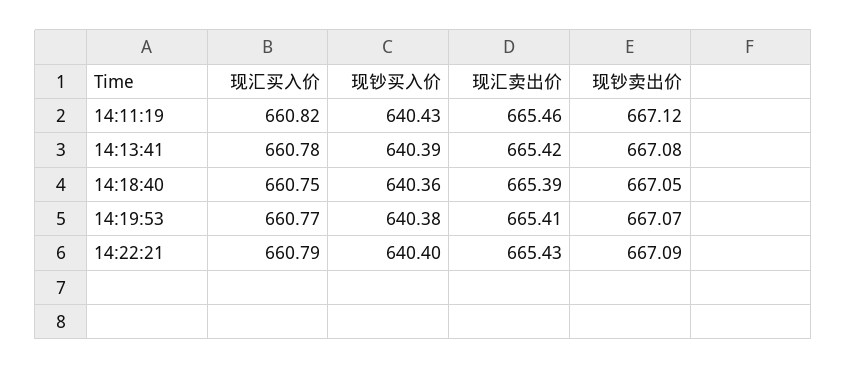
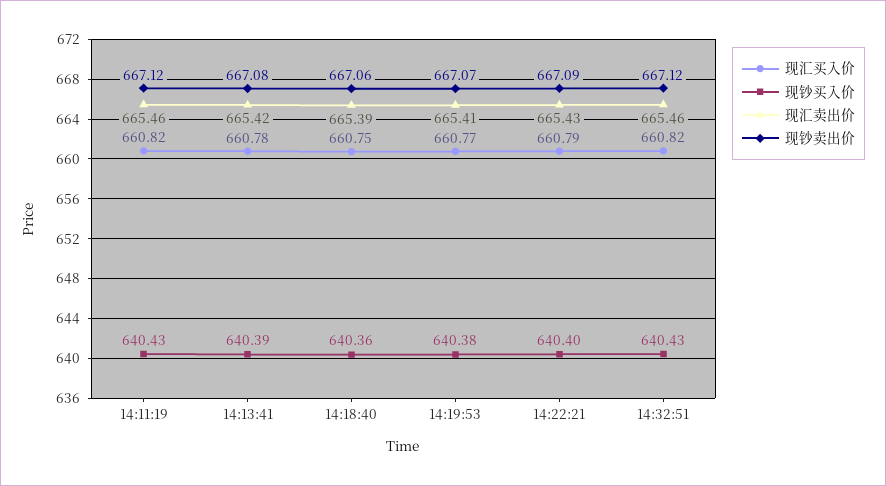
现钞卖出价, 14:18:40: 667.05 -> 667.06
现汇买入价, 14:32:51: none -> 660.82
现钞买入价, 14:32:51: none -> 640.43
现汇卖出价, 14:32:51: none -> 665.46
现钞卖出价, 14:32:51: none -> 667.12

